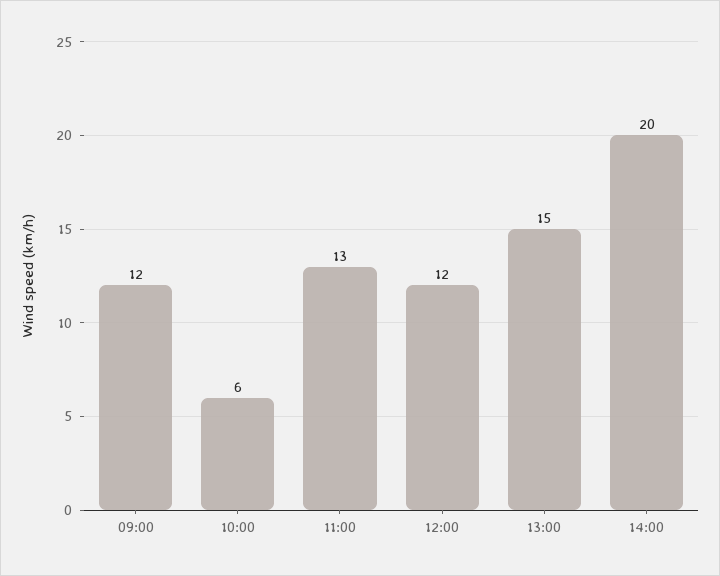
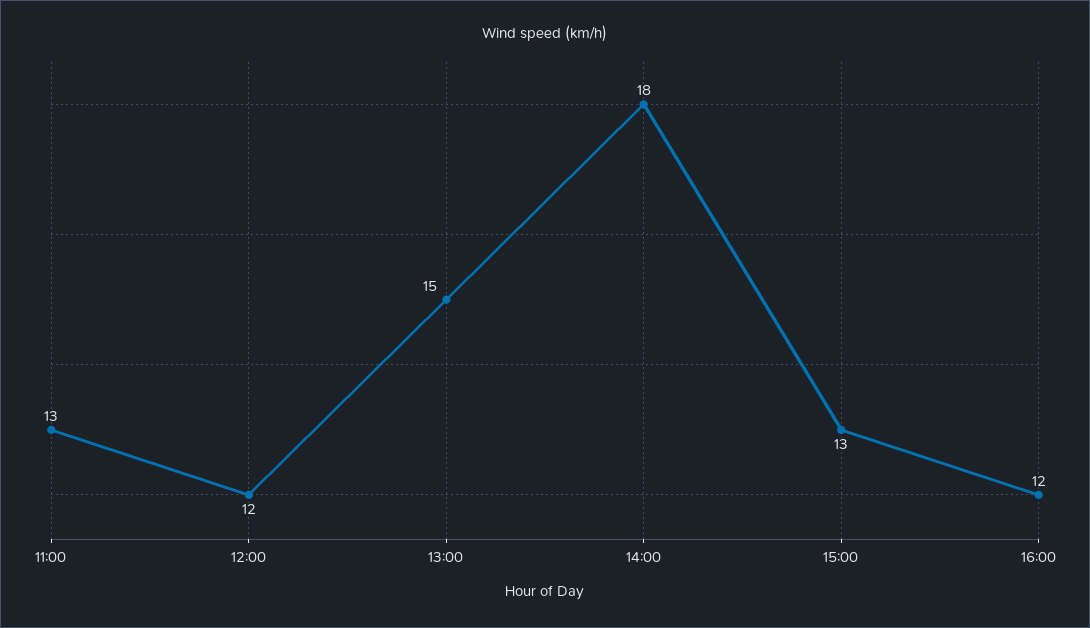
09:00: 12 -> none
10:00: 6 -> none
14:00: 20 -> 18
15:00: none -> 13
16:00: none -> 12

